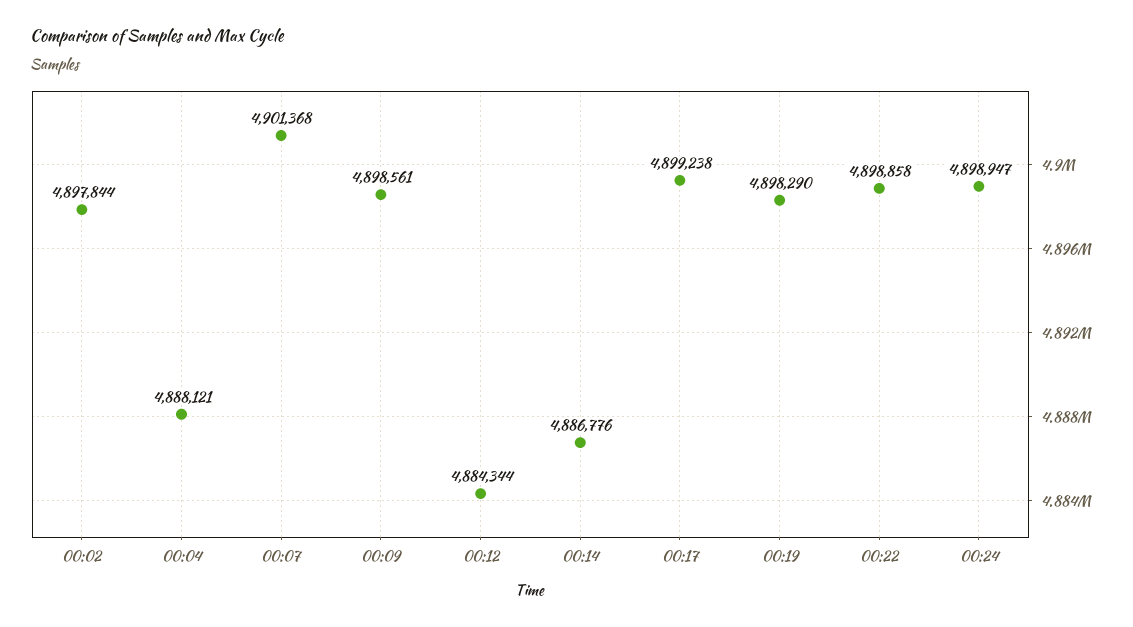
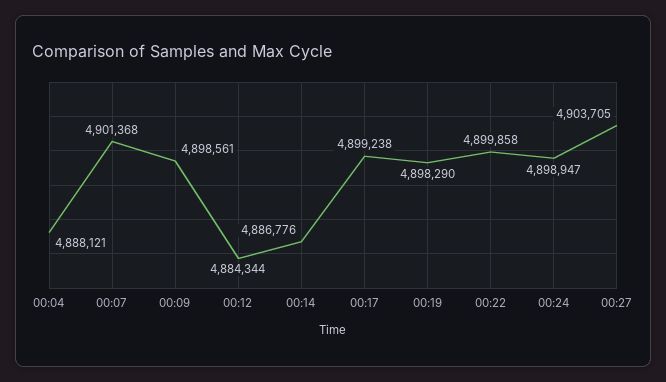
00:02: 4897844 -> none
00:22: 4898858 -> 4899858
00:27: none -> 4903705

